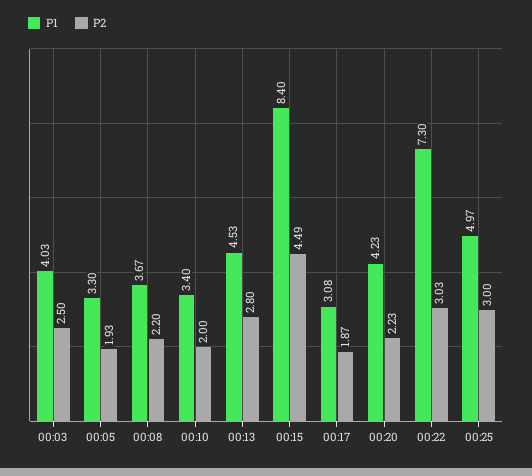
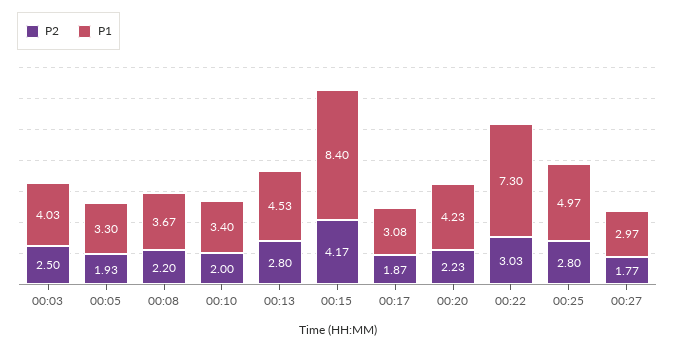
P2, 00:15: 4.49 -> 4.17
P2, 00:25: 3 -> 2.8
P2, 00:27: none -> 1.77
P1, 00:27: none -> 2.97

